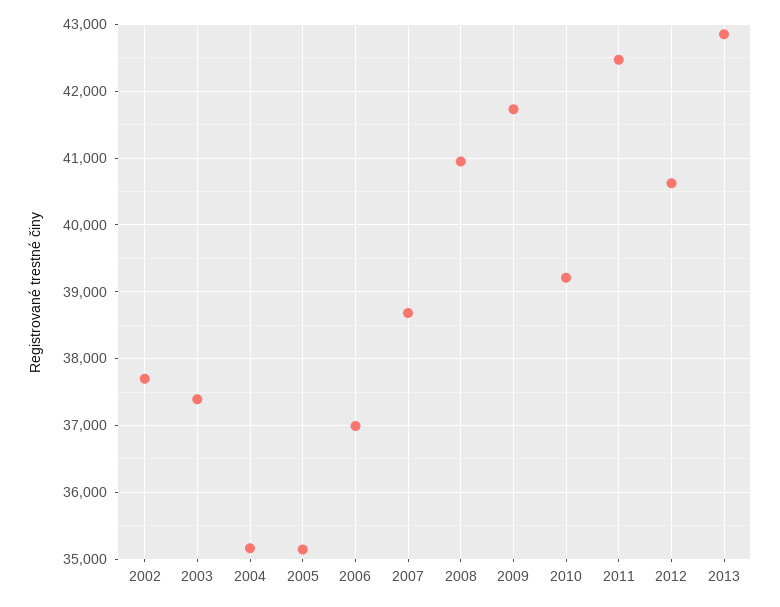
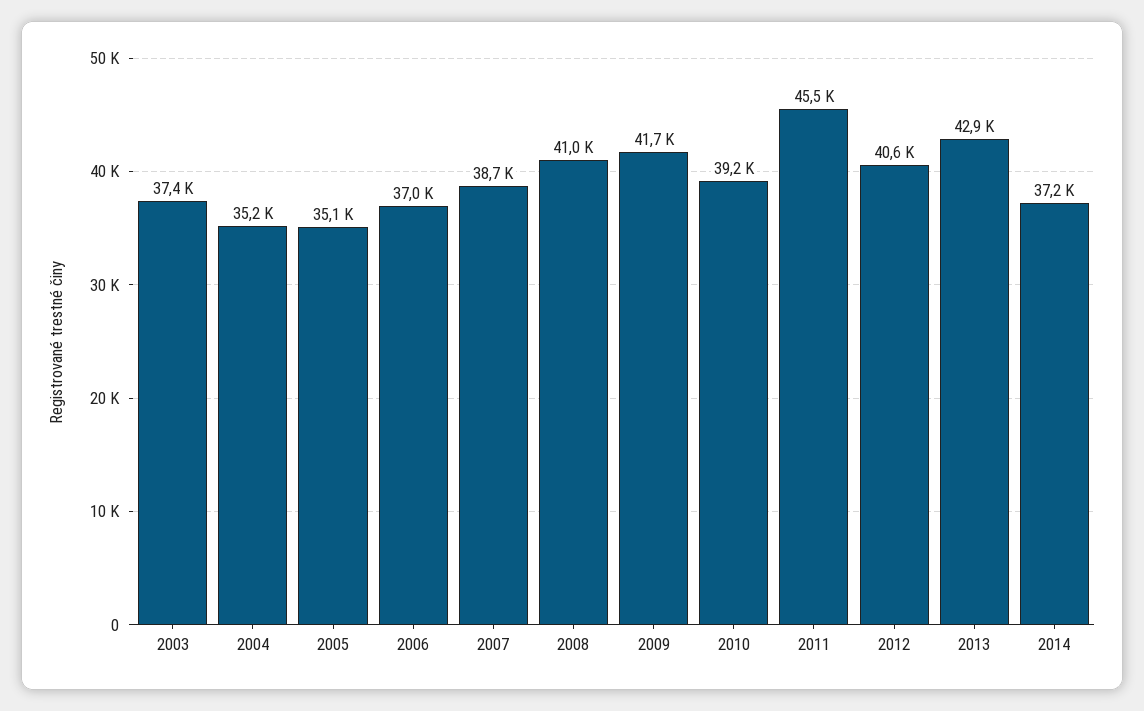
2002: 37700 -> none
2011: 42500 -> 45500
2014: none -> 37200

